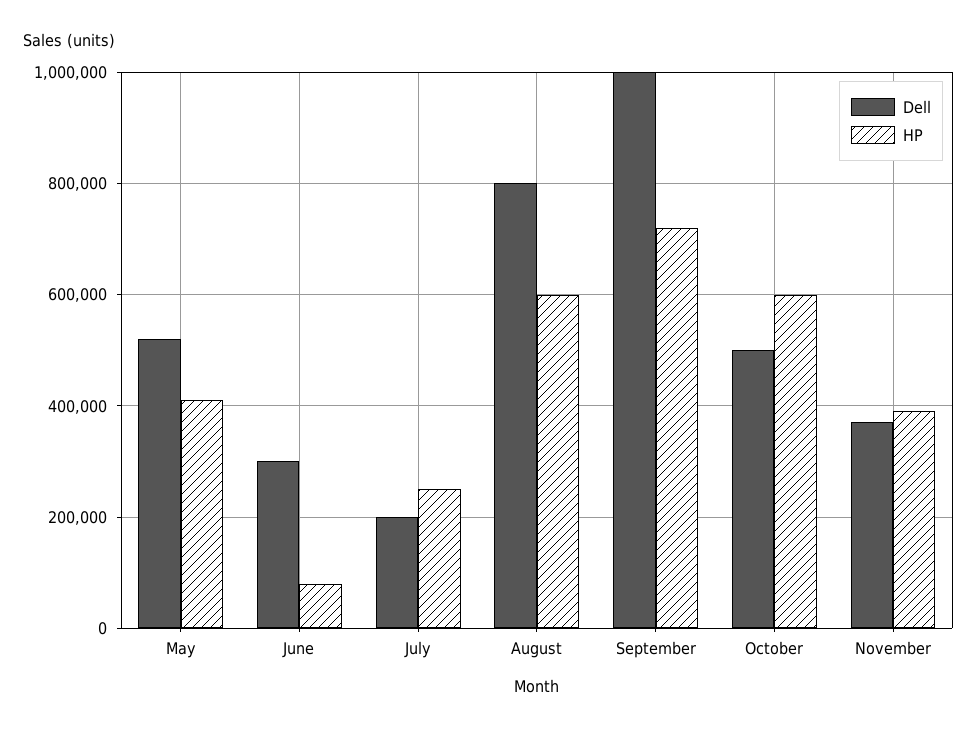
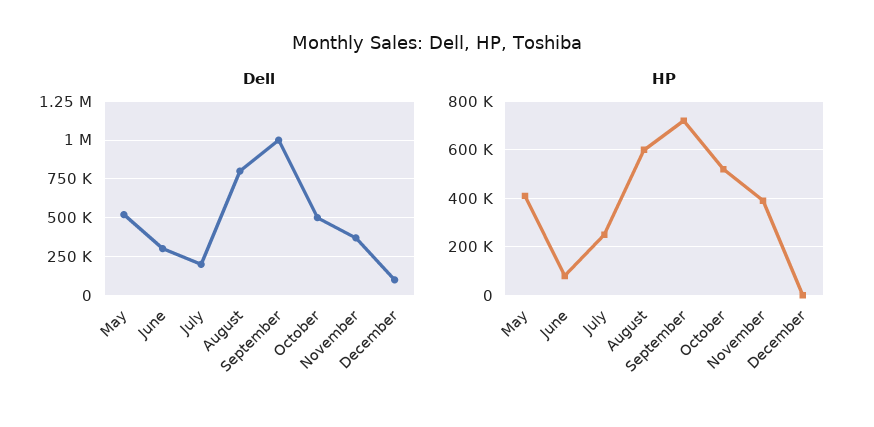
HP, October: 600000 -> 525000
Dell, December: none -> 100000
HP, December: none -> 0

